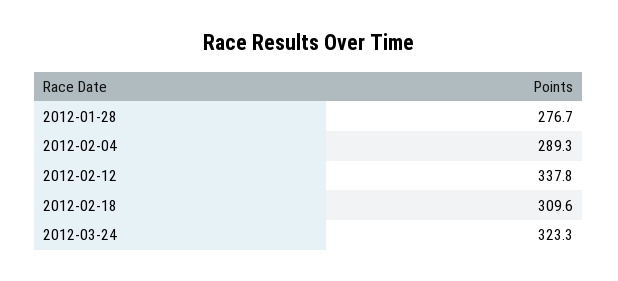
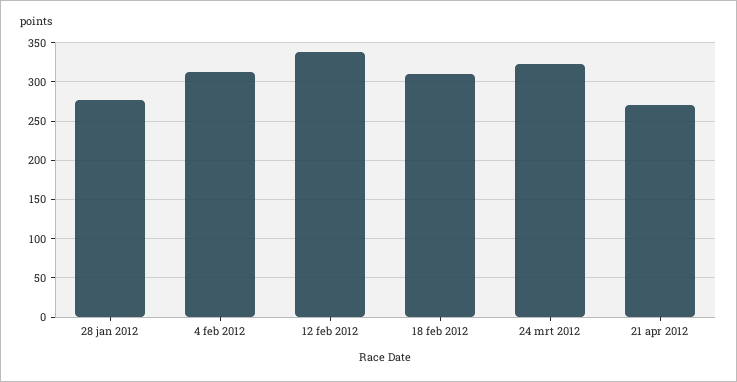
2012-02-04: 289.3 -> 310
21 apr 2012: none -> 270

